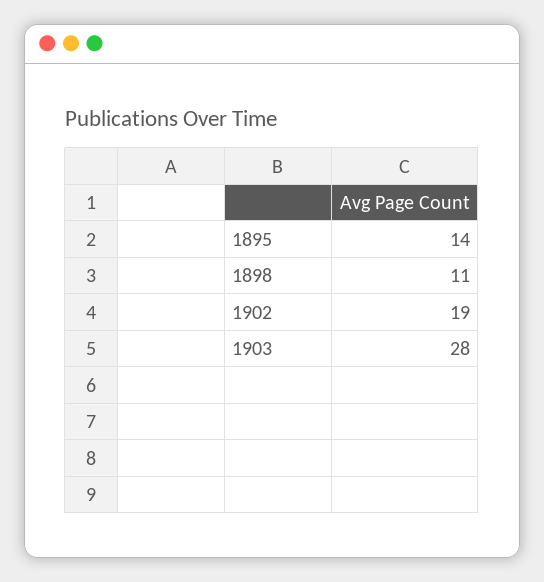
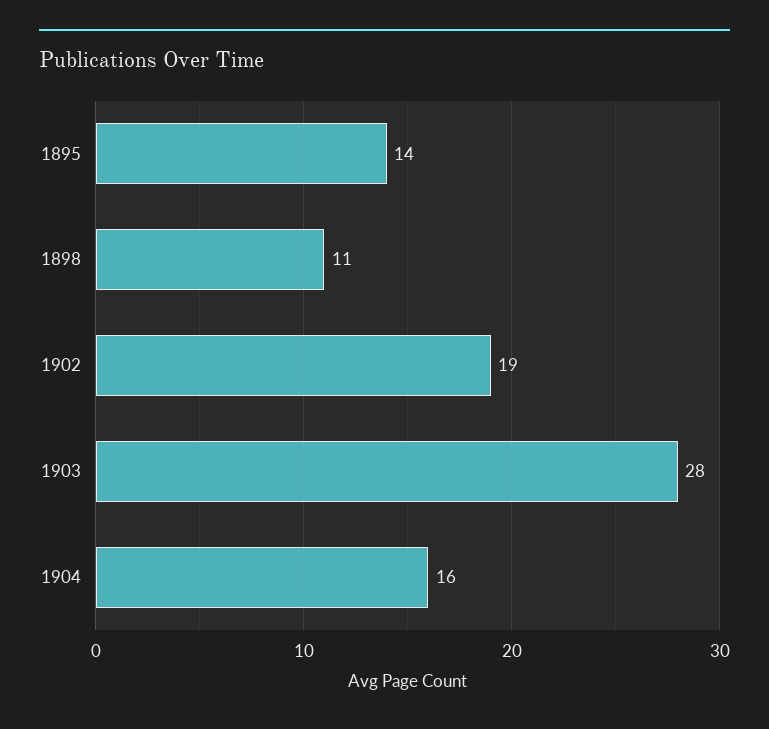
1904: none -> 16

